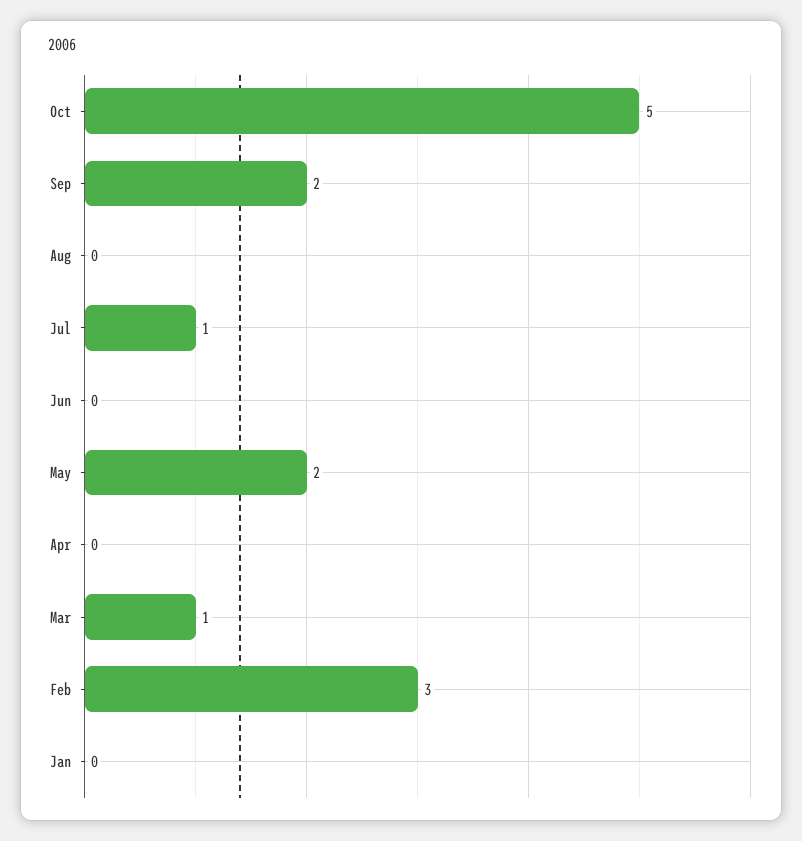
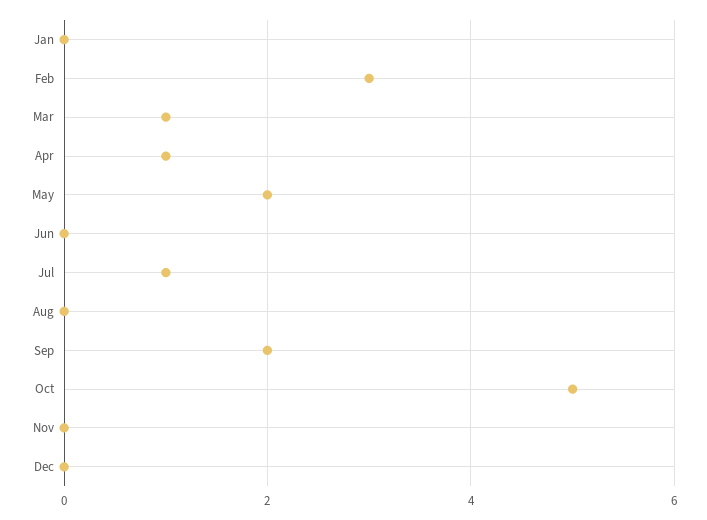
Apr: 0 -> 1
Nov: none -> 0
Dec: none -> 0

